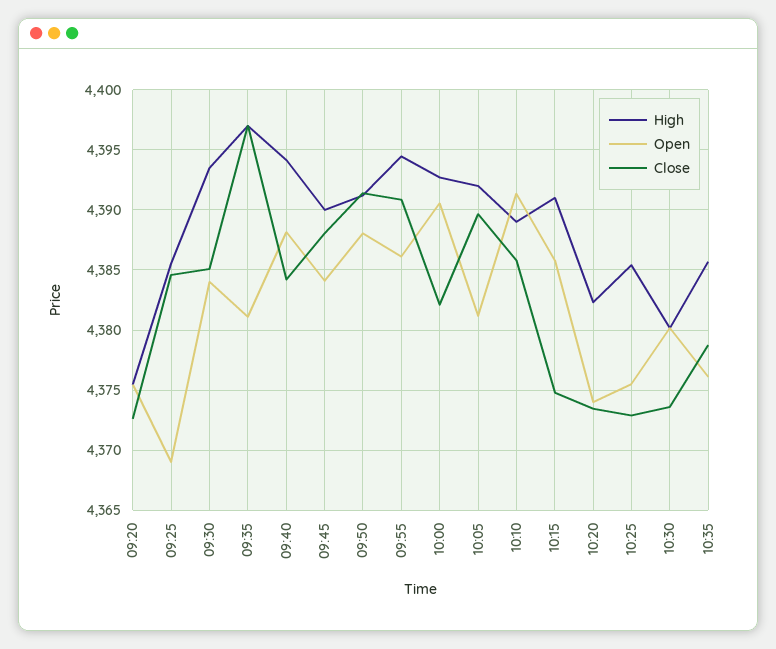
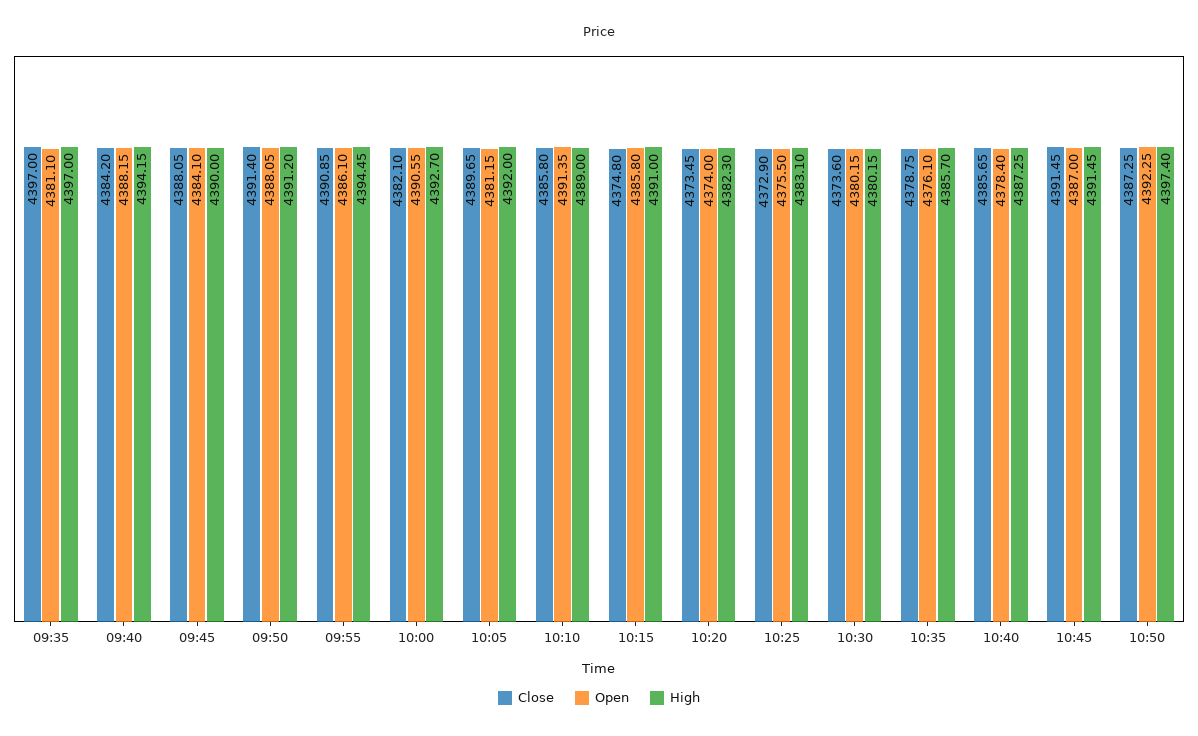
High, 09:20: 4375.5 -> none
Open, 09:20: 4375.5 -> none
Close, 09:20: 4372.5 -> none
High, 09:25: 4385.5 -> none
Open, 09:25: 4369 -> none
Close, 09:25: 4384.5 -> none
High, 09:30: 4393.5 -> none
Open, 09:30: 4384 -> none
Close, 09:30: 4385 -> none
High, 10:25: 4385.5 -> 4383.1
Close, 10:40: none -> 4385.65
Open, 10:40: none -> 4378.4
High, 10:40: none -> 4387.25
Close, 10:45: none -> 4391.45
Open, 10:45: none -> 4387
High, 10:45: none -> 4391.45
Close, 10:50: none -> 4387.25
Open, 10:50: none -> 4392.25
High, 10:50: none -> 4397.4

